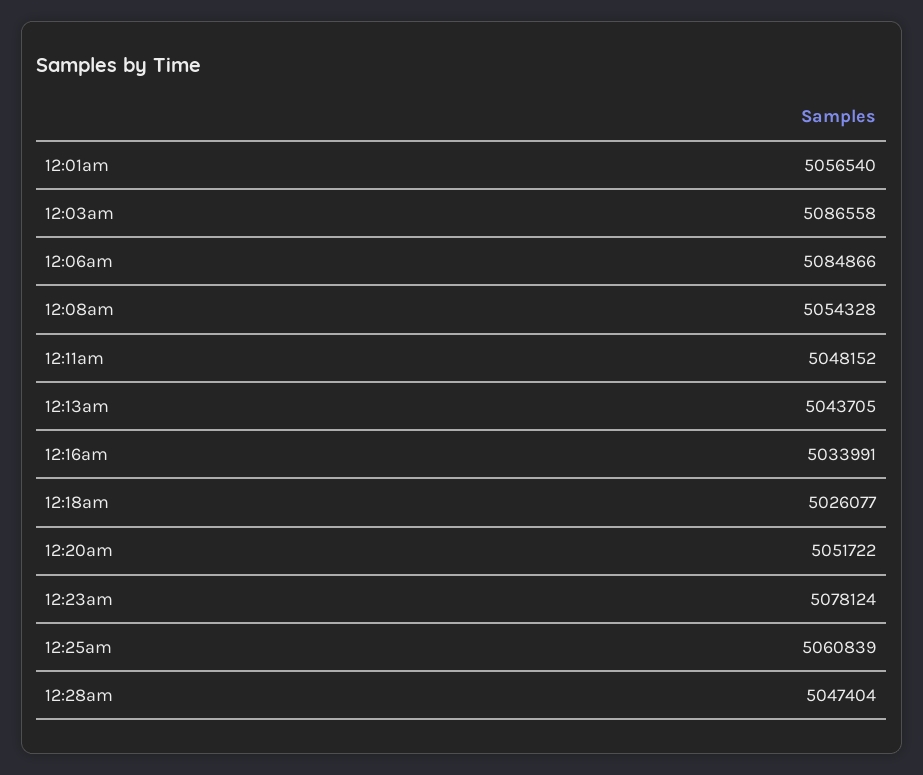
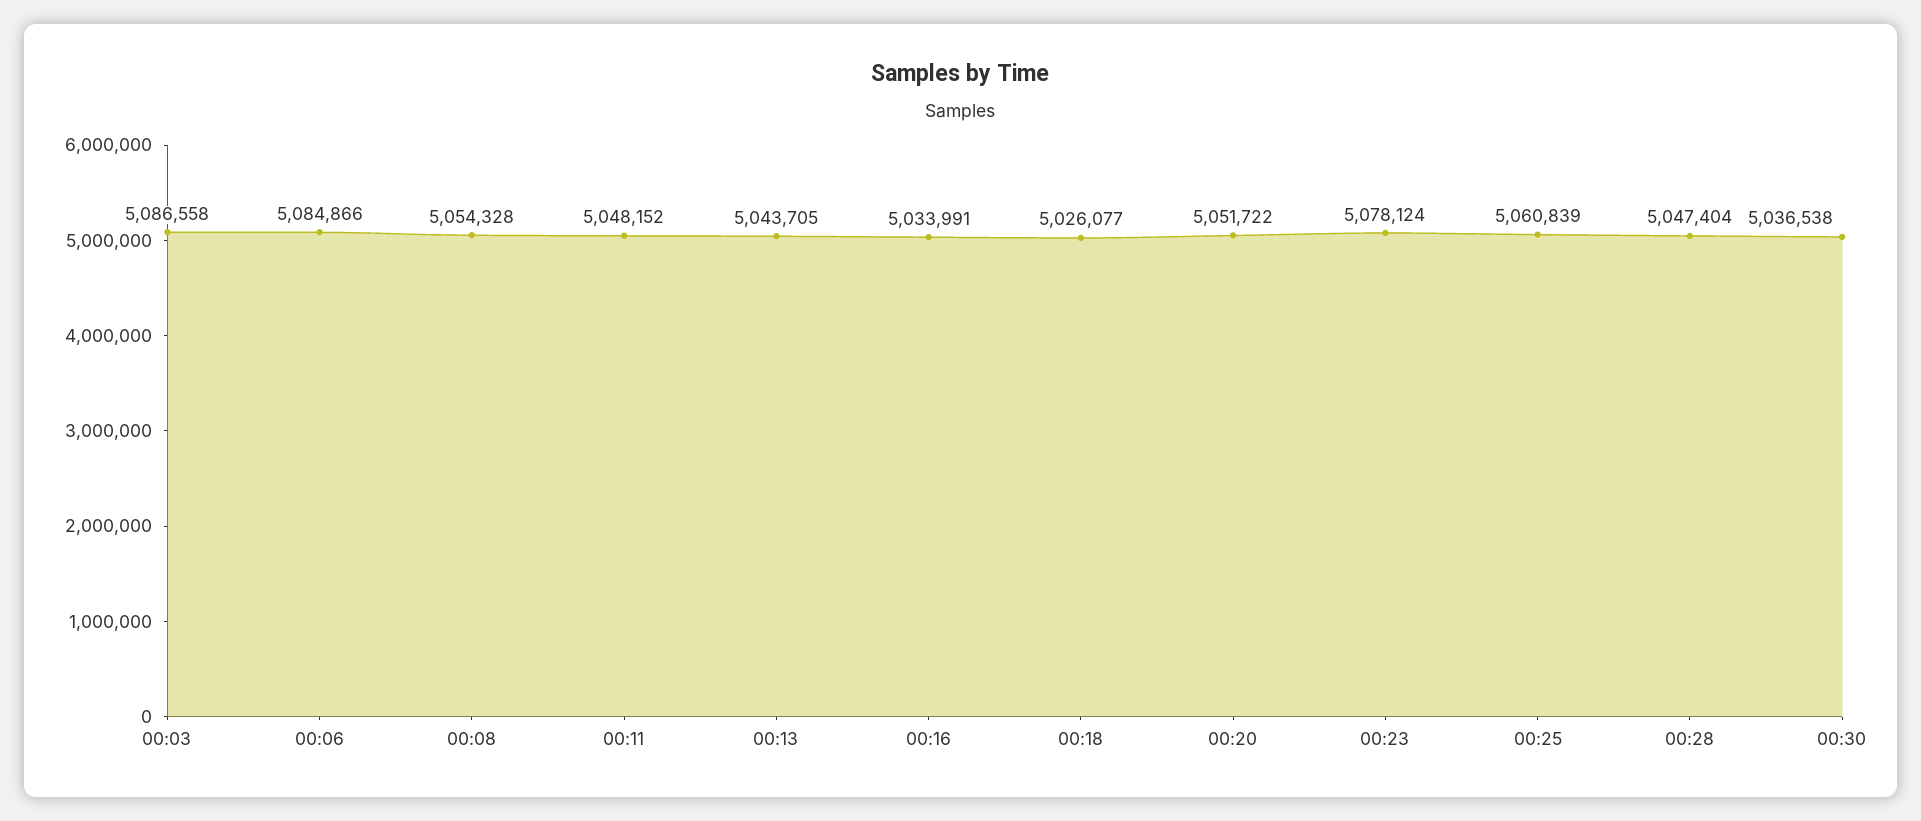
12:01am: 5056540 -> none
00:30: none -> 5036538

